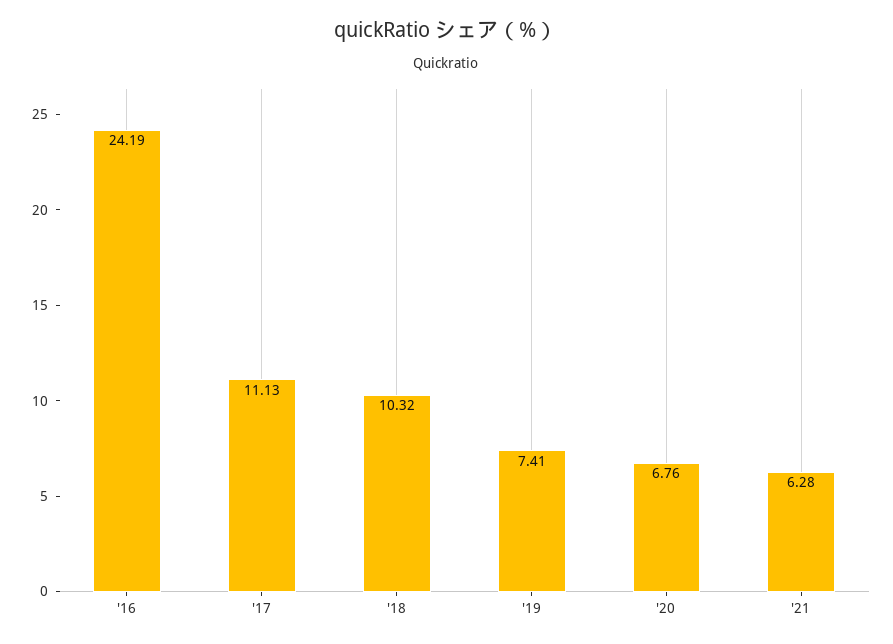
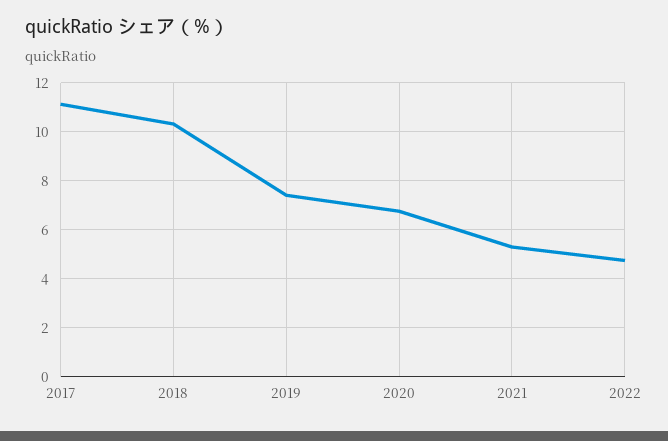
'16: 24.19 -> none
'21: 6.28 -> 5.25
2022: none -> 4.75

